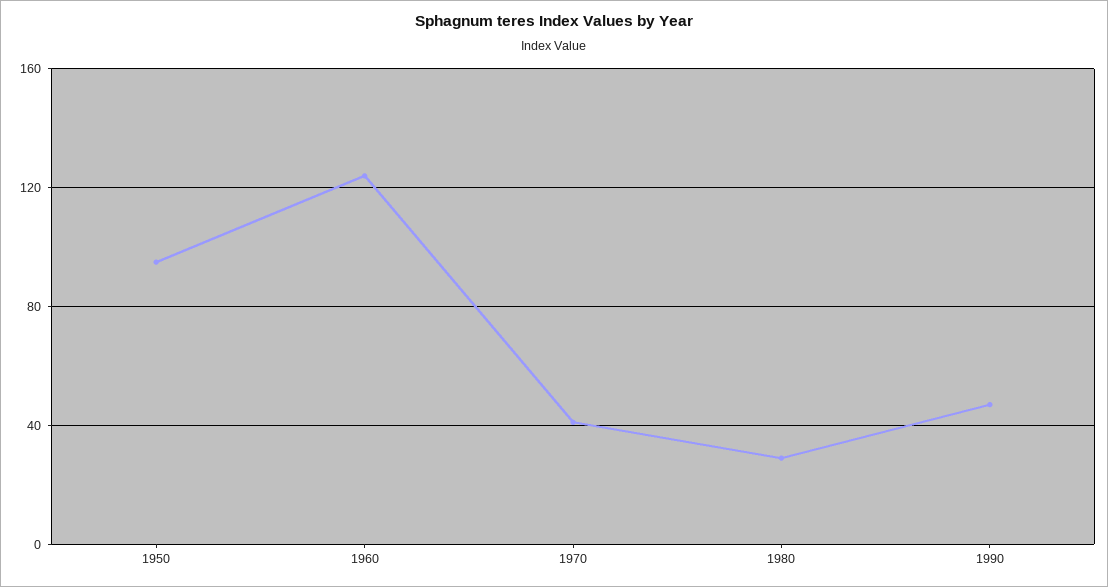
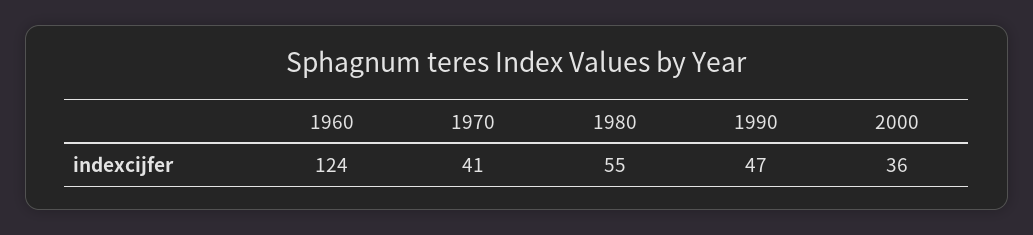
1950: 95 -> none
1980: 30 -> 55
2000: none -> 36

